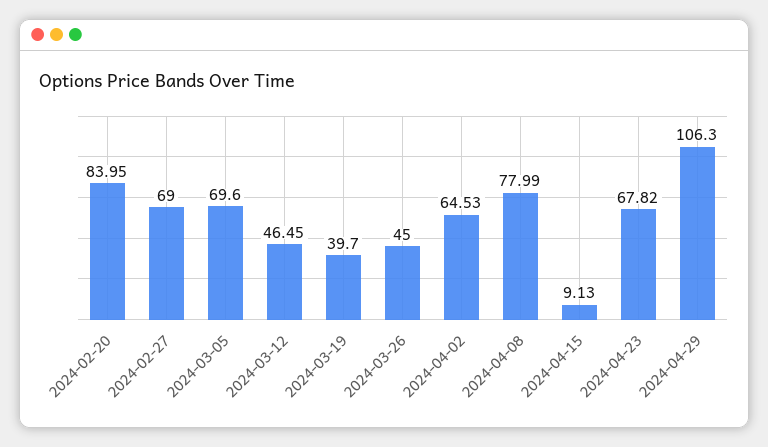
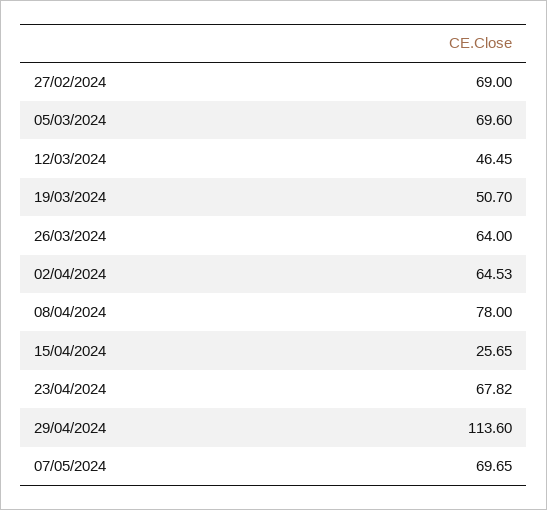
2024-02-20: 83.95 -> none
2024-03-19: 39.7 -> 50.7
2024-03-26: 45 -> 64
2024-04-08: 77.99 -> 78
2024-04-15: 9.13 -> 25.65
2024-04-29: 106.3 -> 113.6
07/05/2024: none -> 69.65

